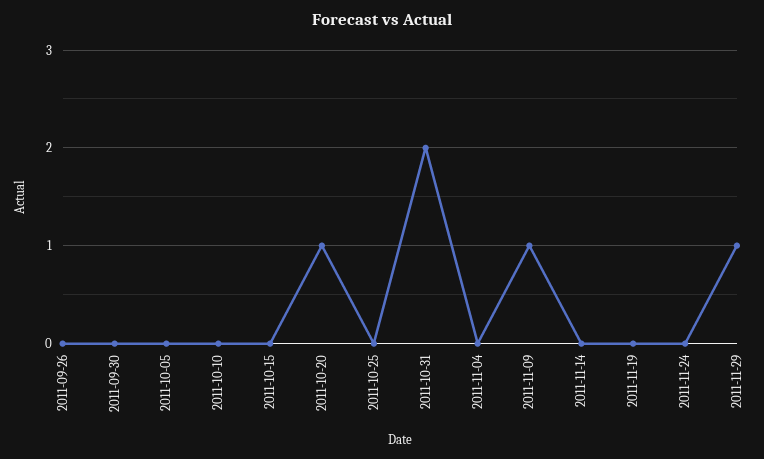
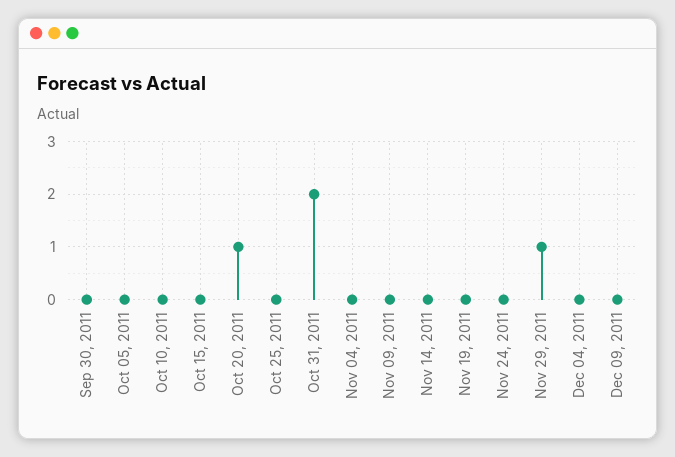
2011-09-26: 0 -> none
2011-11-09: 1 -> 0
Dec 04, 2011: none -> 0
Dec 09, 2011: none -> 0

